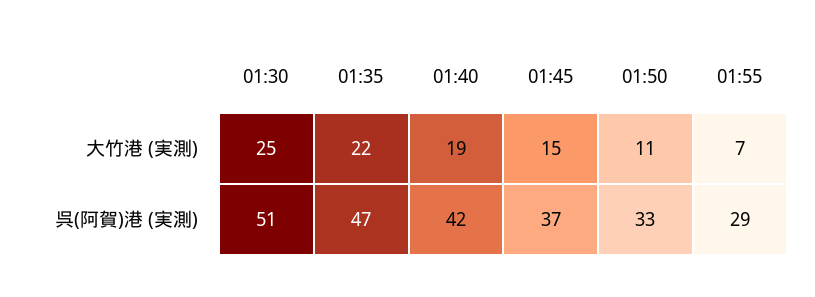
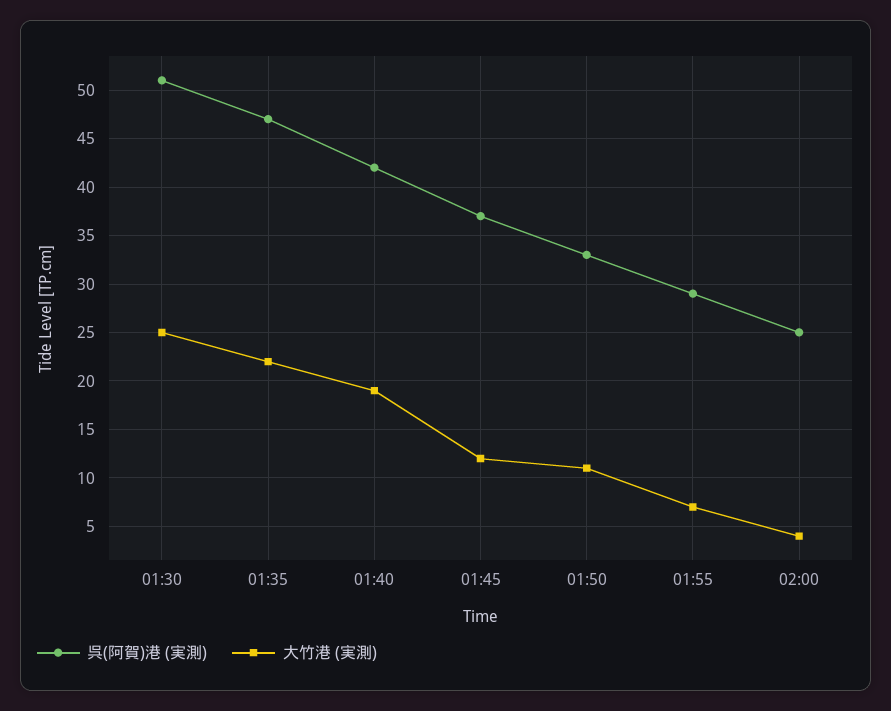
大竹港 (実測), 01:45: 15 -> 12
呉(阿賀)港 (実測), 02:00: none -> 25
大竹港 (実測), 02:00: none -> 4

